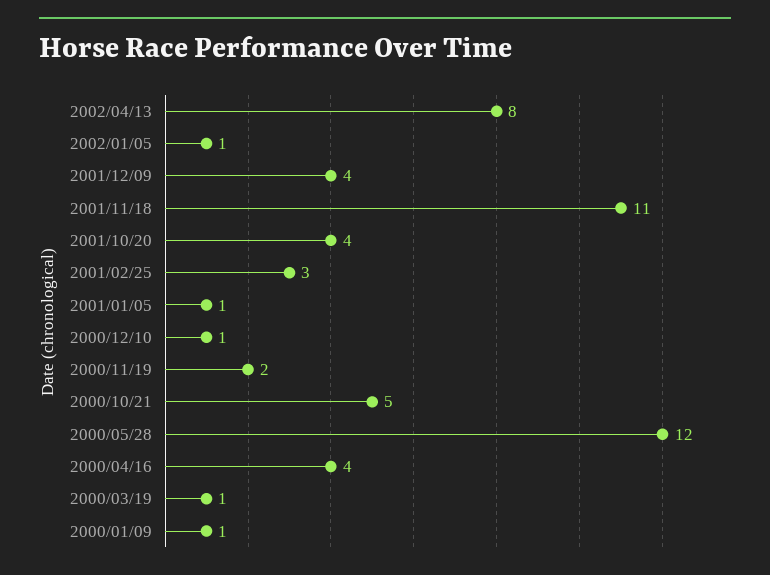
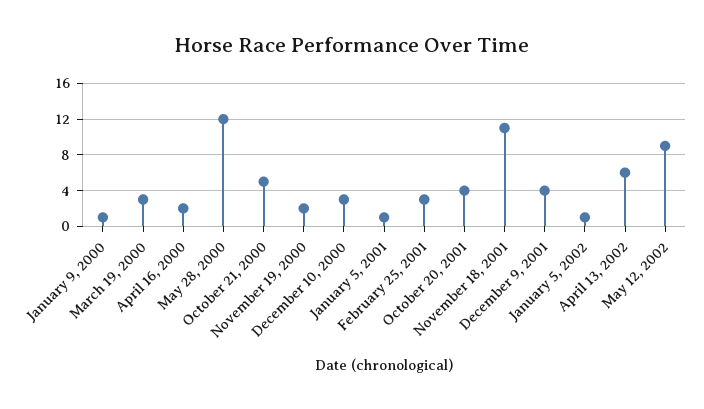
2002/04/13: 8 -> 6
2000/12/10: 1 -> 3
2000/04/16: 4 -> 2
2000/03/19: 1 -> 3
May 12, 2002: none -> 9

